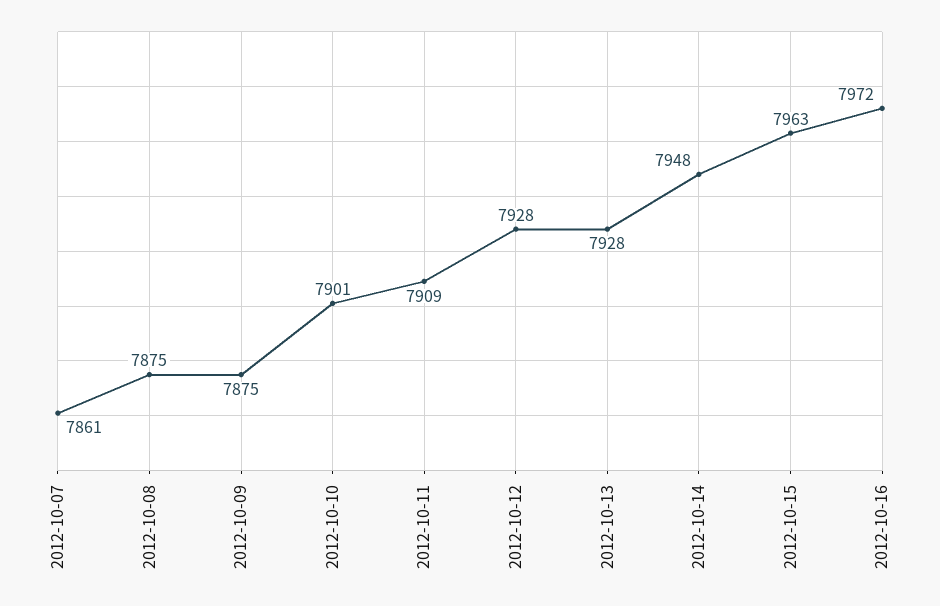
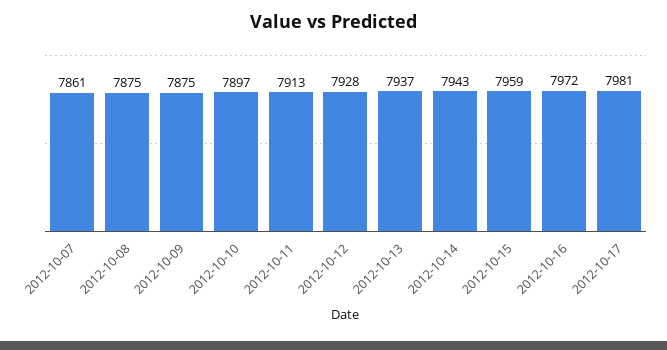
2012-10-10: 7901 -> 7897
2012-10-11: 7909 -> 7913
2012-10-13: 7928 -> 7937
2012-10-14: 7948 -> 7943
2012-10-15: 7963 -> 7959
2012-10-17: none -> 7981

